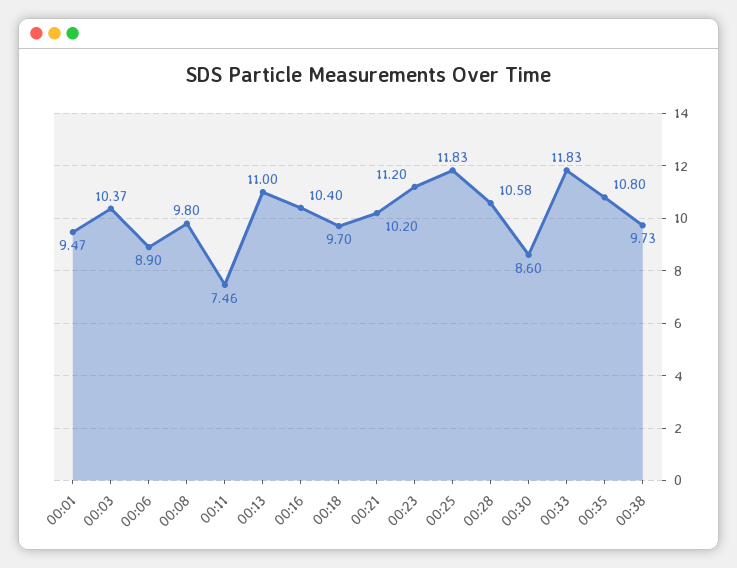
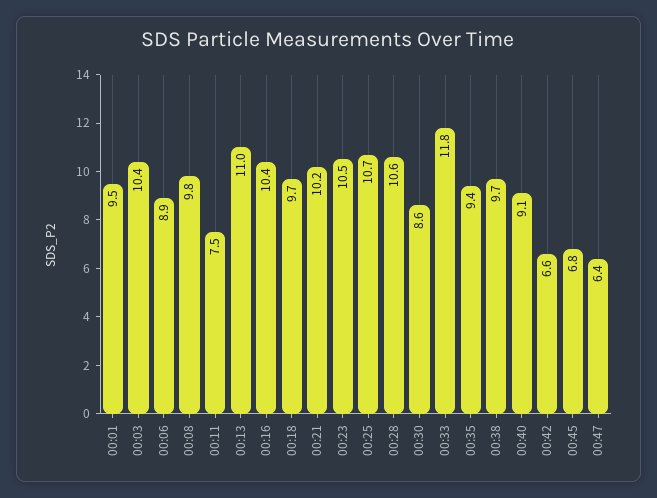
00:23: 11.2 -> 10.5
00:25: 11.83 -> 10.7
00:35: 10.8 -> 9.4
00:40: none -> 9.1
00:42: none -> 6.6
00:45: none -> 6.8
00:47: none -> 6.4

